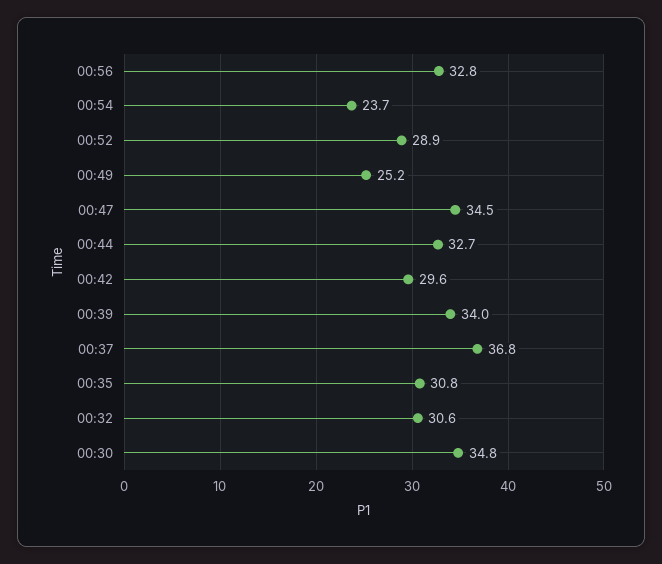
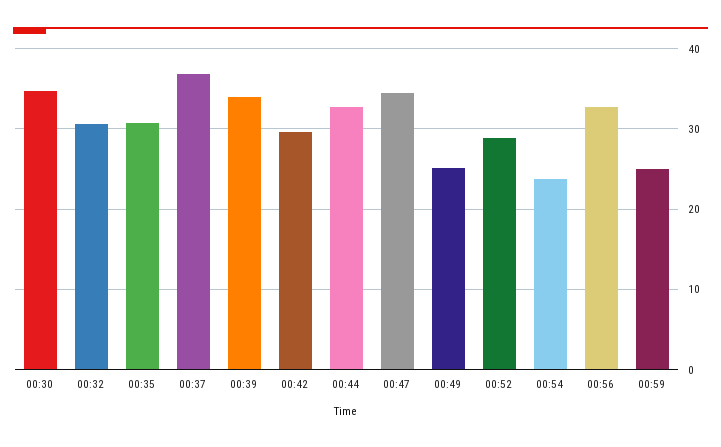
00:59: none -> 25

